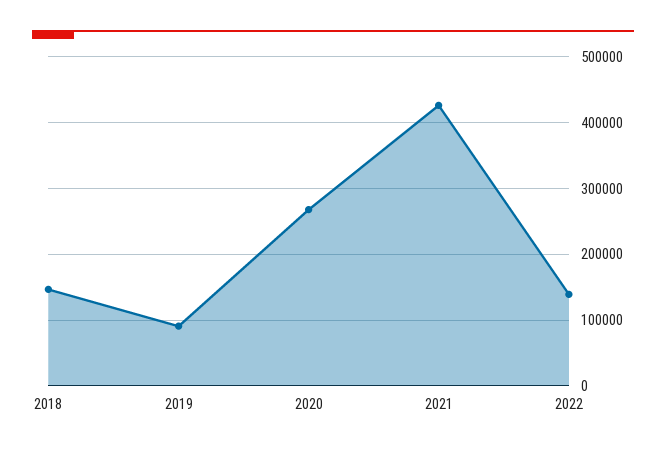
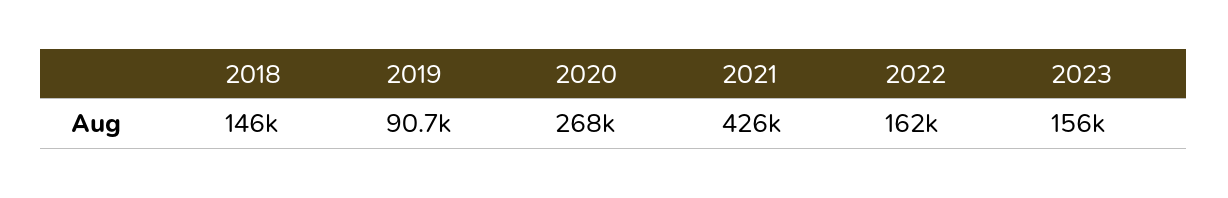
2022: 140000 -> 162000
2023: none -> 156000

